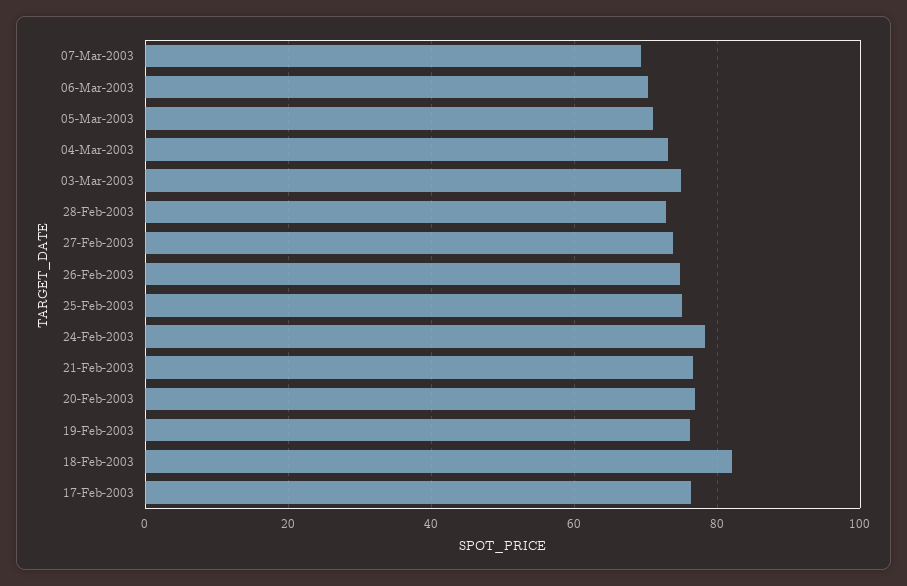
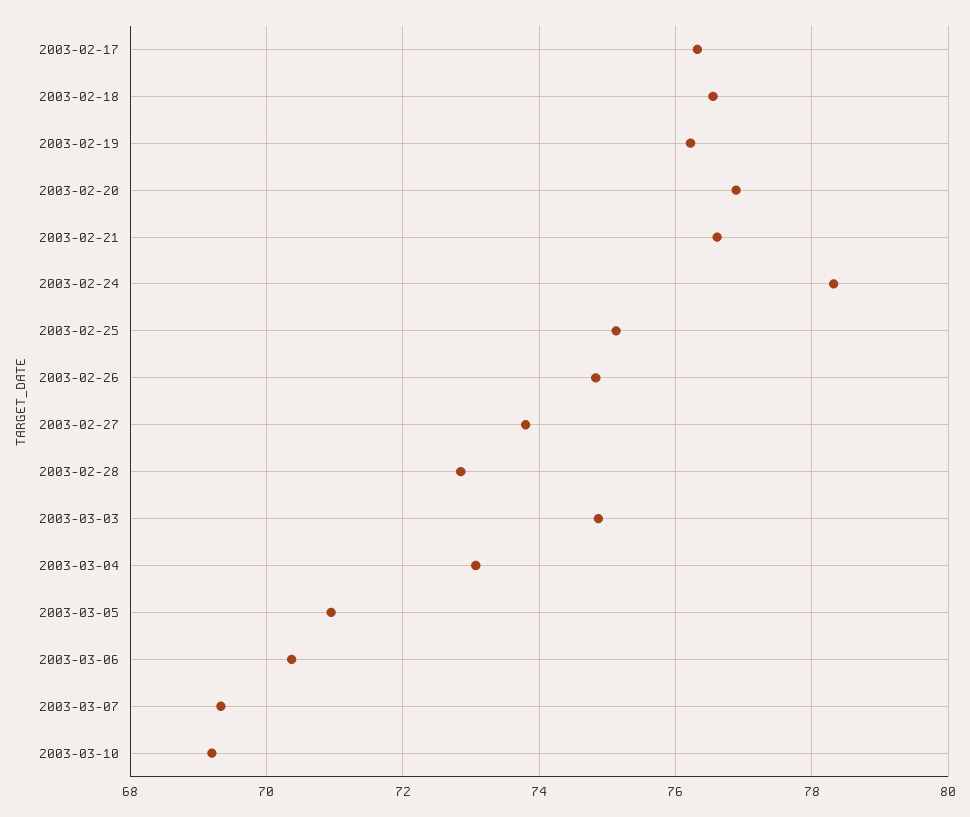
18-Feb-2003: 82 -> 76.6
2003-03-10: none -> 69.2

